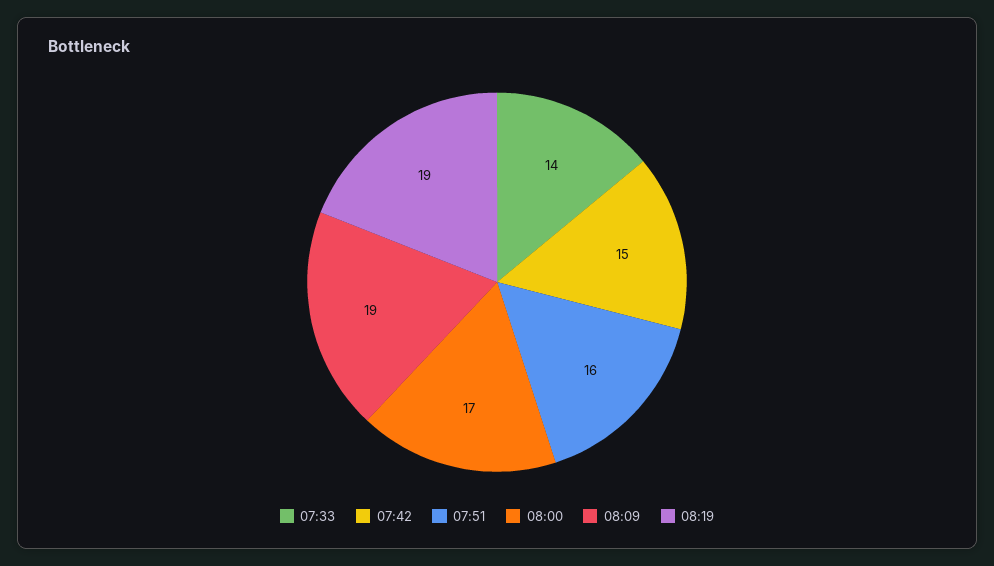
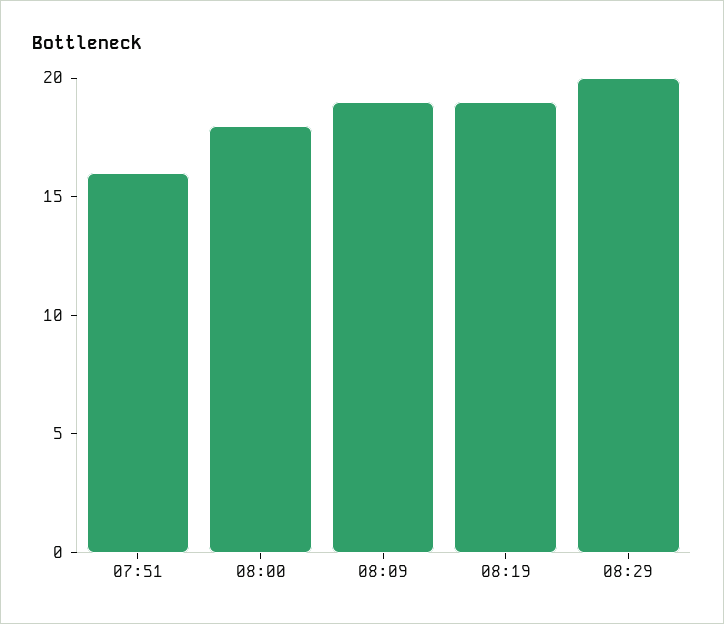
07:33: 14 -> none
07:42: 15 -> none
08:00: 17 -> 18
08:29: none -> 20

